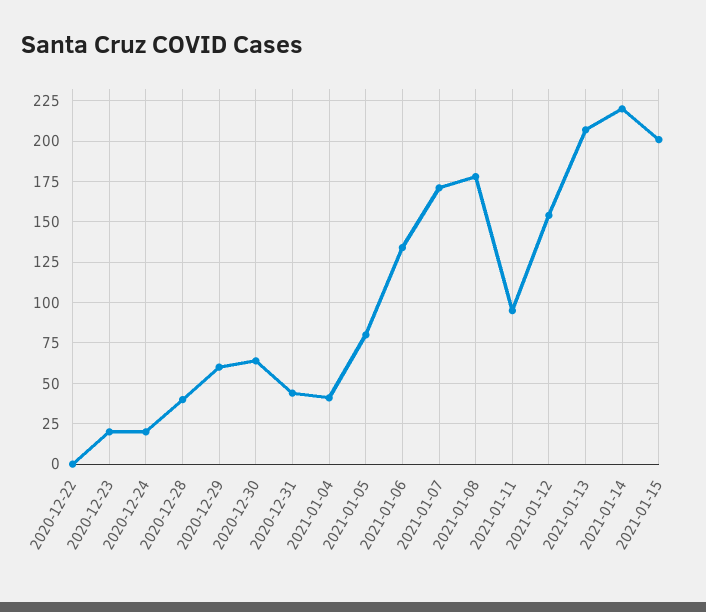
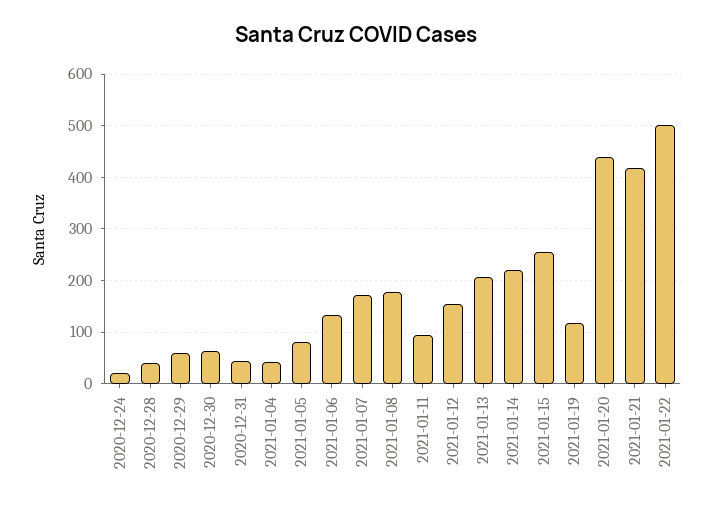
2020-12-22: 0 -> none
2020-12-23: 20 -> none
2021-01-15: 200 -> 260
2021-01-19: none -> 120
2021-01-20: none -> 440
2021-01-21: none -> 420
2021-01-22: none -> 500

